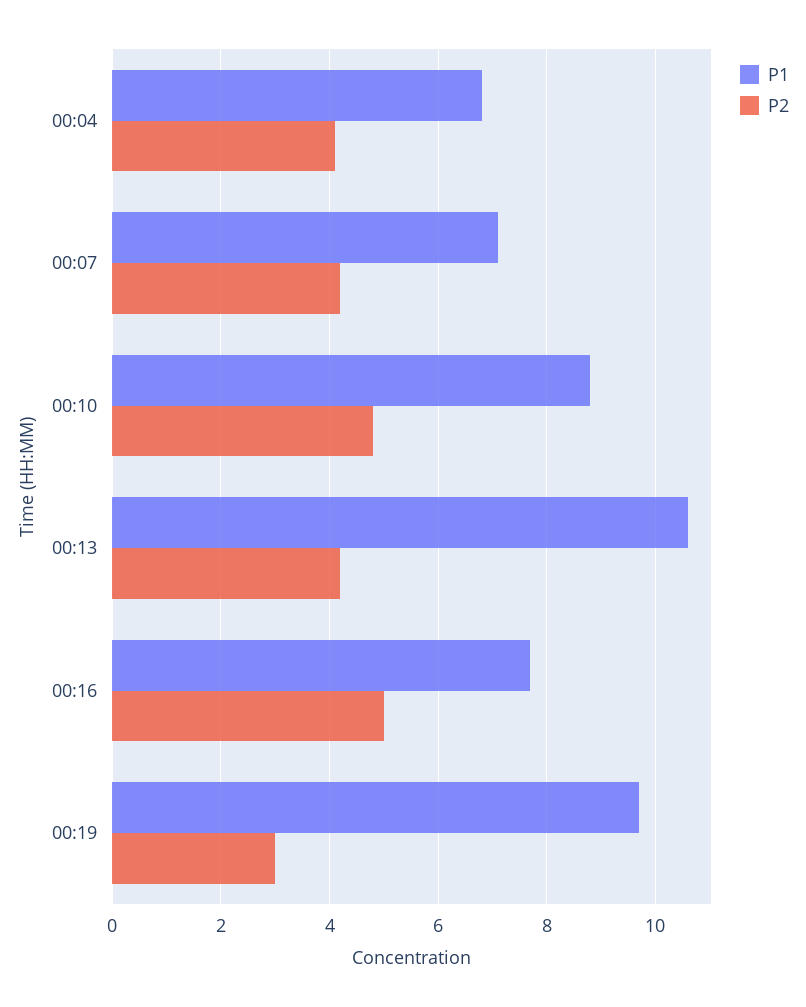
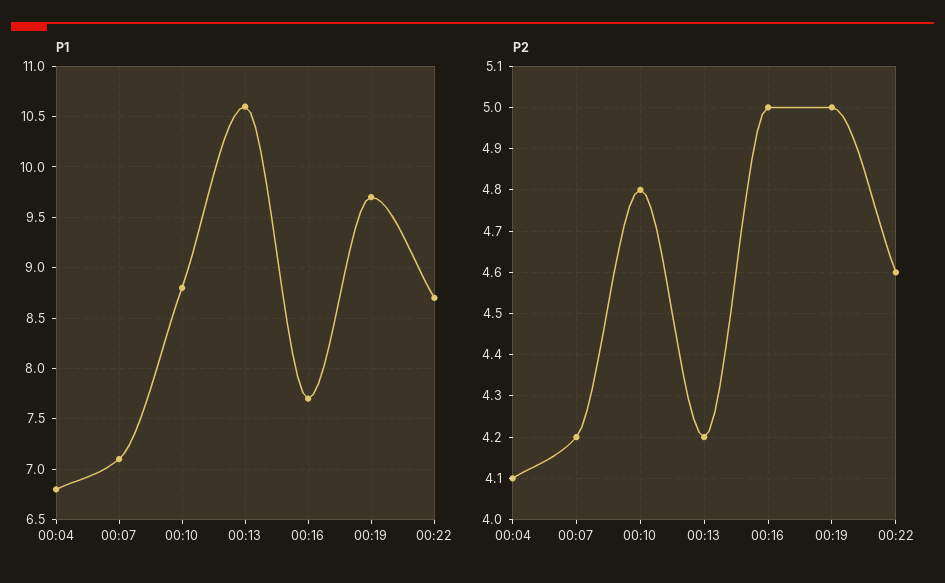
P2, 00:19: 3 -> 5
P1, 00:22: none -> 8.7
P2, 00:22: none -> 4.6

